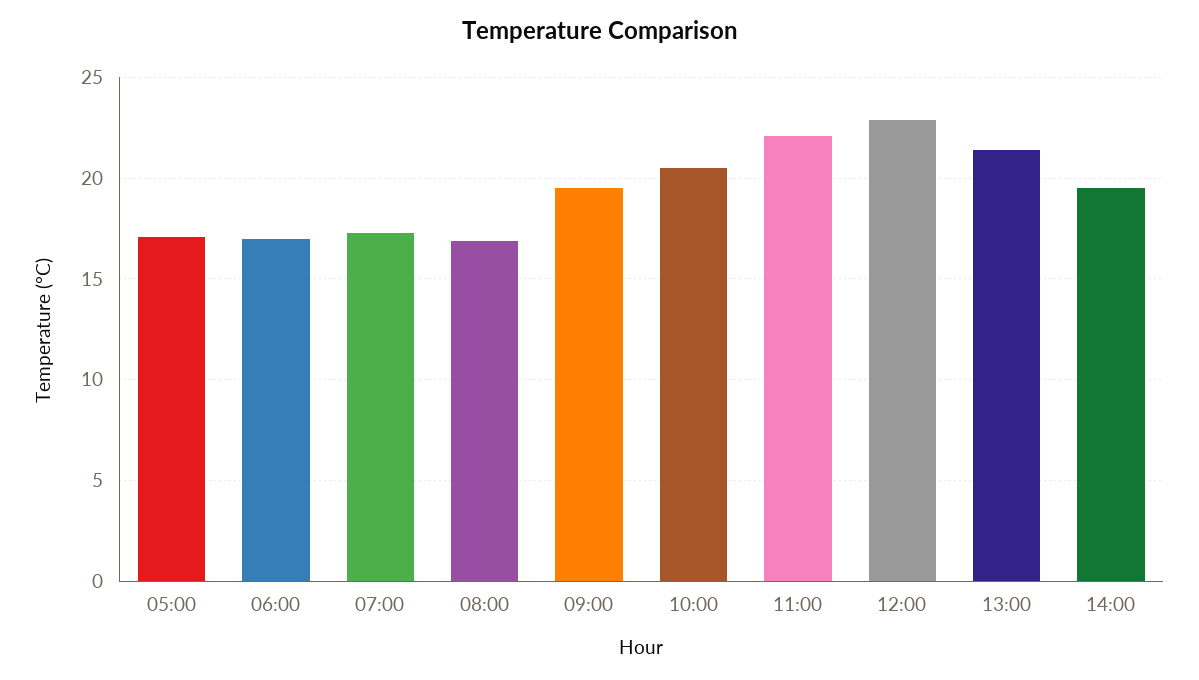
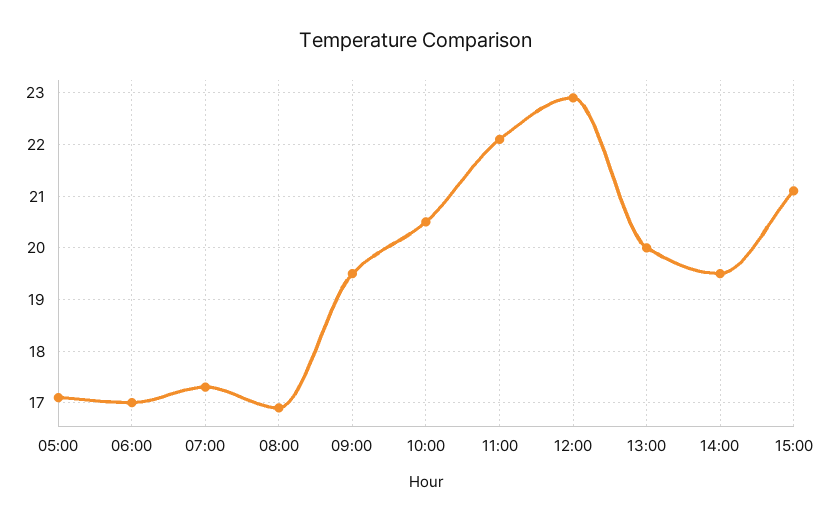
13:00: 21.5 -> 20
15:00: none -> 21

